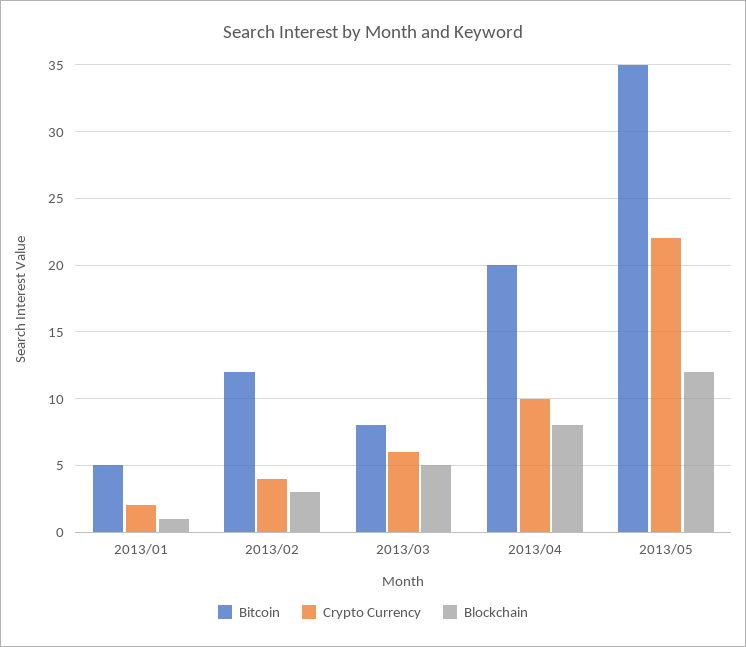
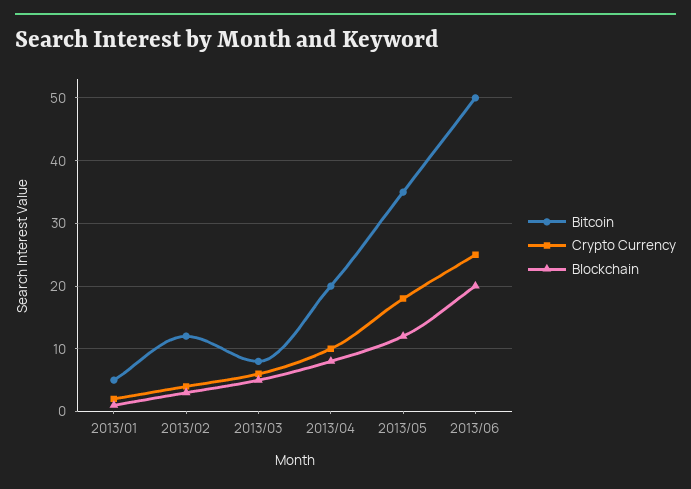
Crypto Currency, 2013/05: 22 -> 18
Bitcoin, 2013/06: none -> 50
Crypto Currency, 2013/06: none -> 25
Blockchain, 2013/06: none -> 20

